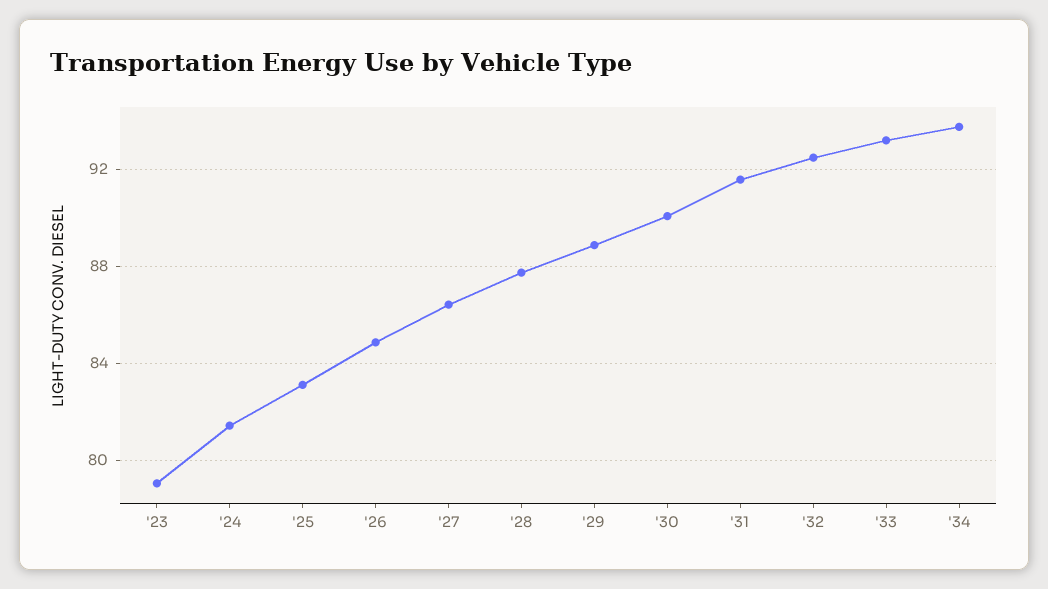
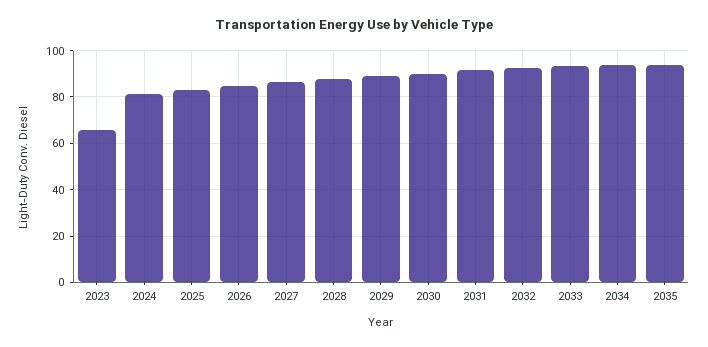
'23: 79 -> 65
2035: none -> 95

